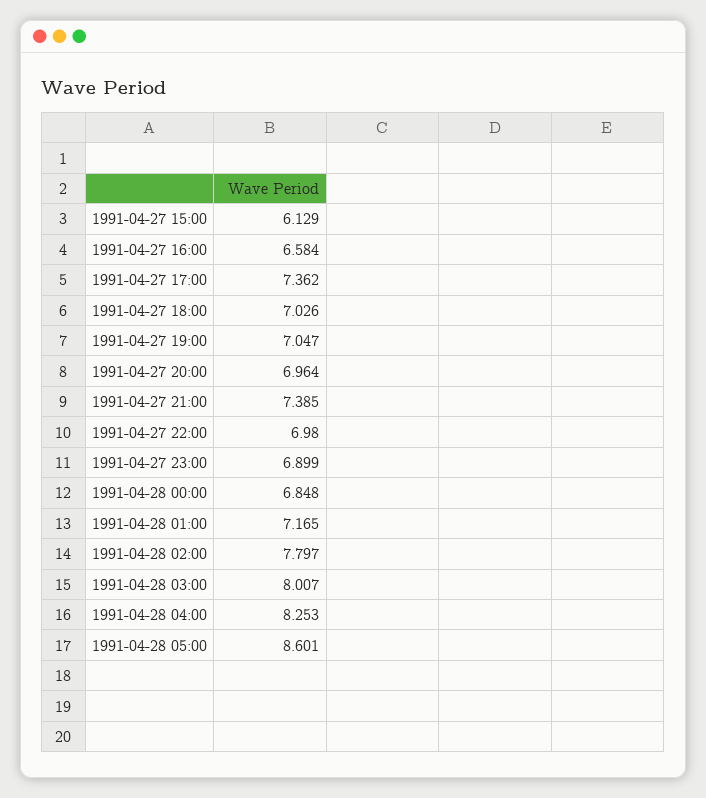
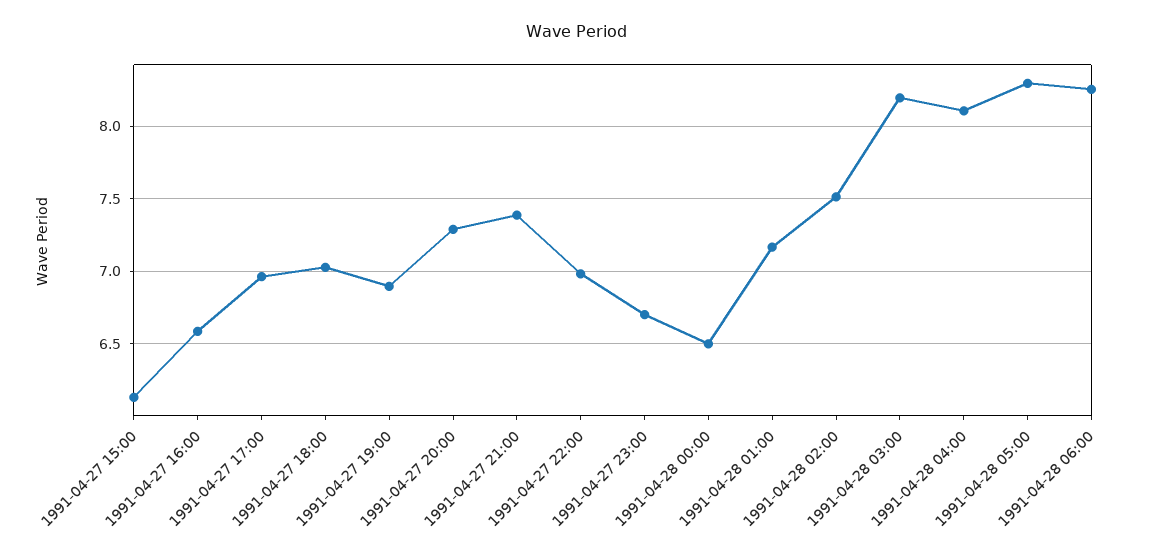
1991-04-27 17:00: 7.362 -> 6.95
1991-04-27 19:00: 7.047 -> 6.9
1991-04-27 20:00: 6.964 -> 7.3
1991-04-27 23:00: 6.899 -> 6.7
1991-04-28 00:00: 6.848 -> 6.5
1991-04-28 02:00: 7.797 -> 7.5
1991-04-28 03:00: 8.007 -> 8.2
1991-04-28 04:00: 8.253 -> 8.1
1991-04-28 05:00: 8.601 -> 8.3
1991-04-28 06:00: none -> 8.25

